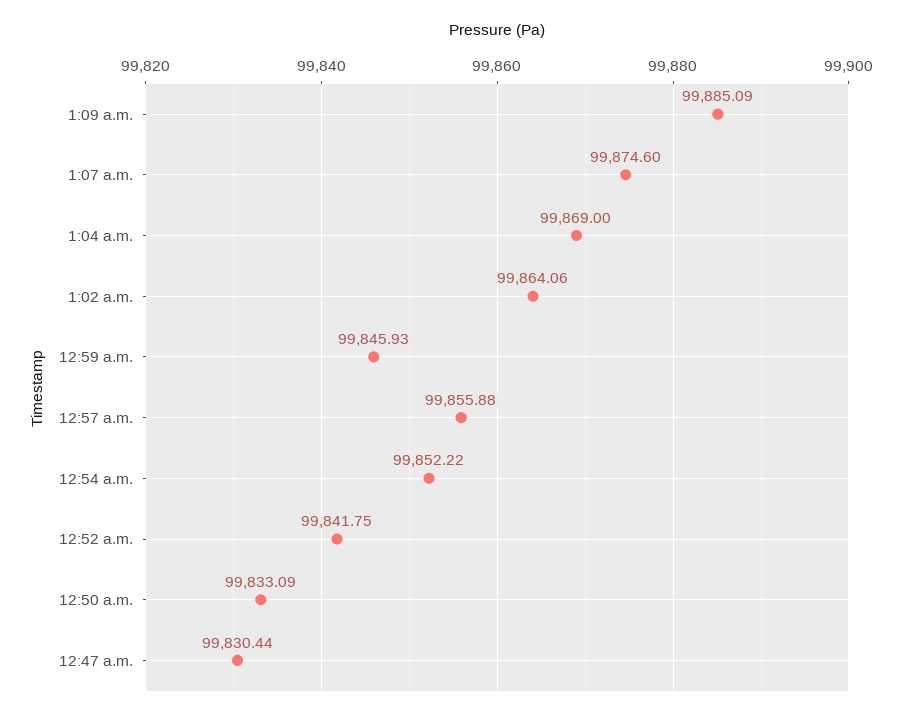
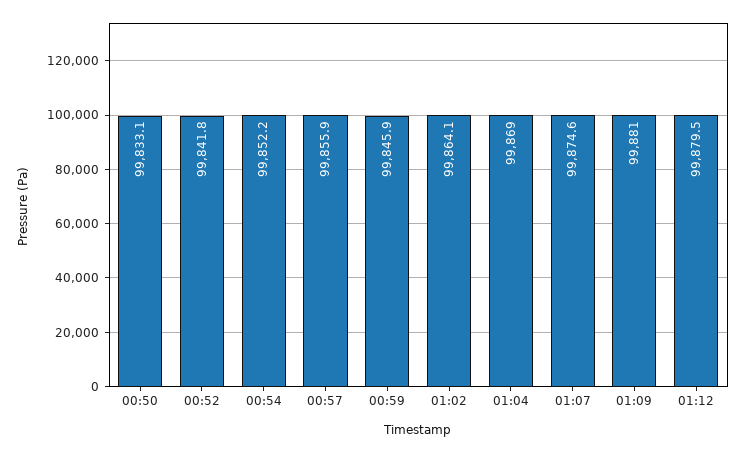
1:09 a.m.: 99885.09 -> 99881
12:47 a.m.: 99830.44 -> none
01:12: none -> 99879.5

